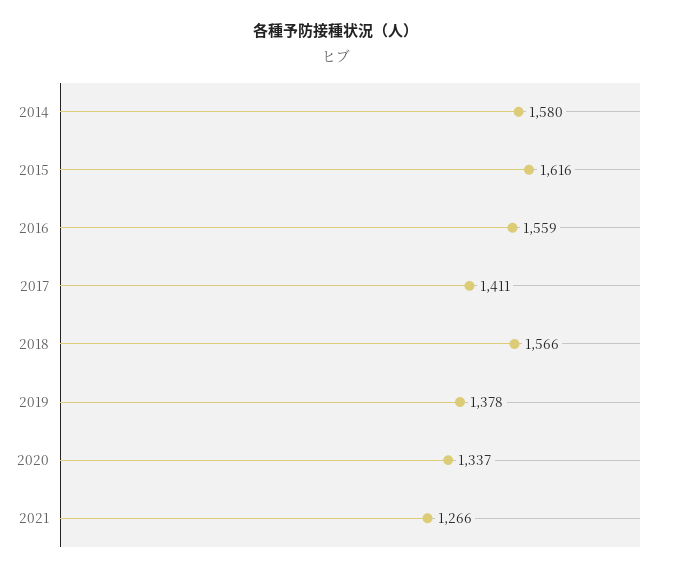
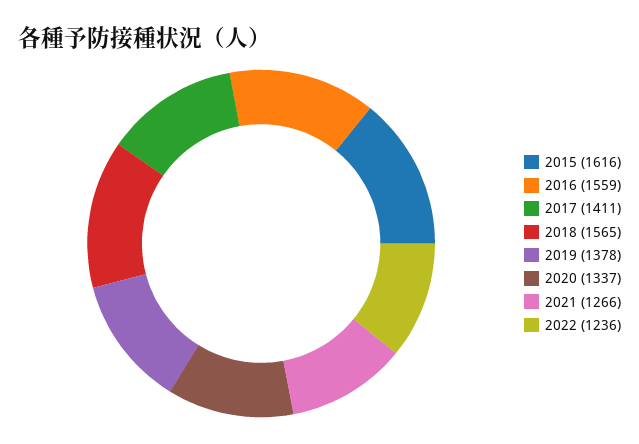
2014: 1580 -> none
2018: 1566 -> 1565
2022: none -> 1236

